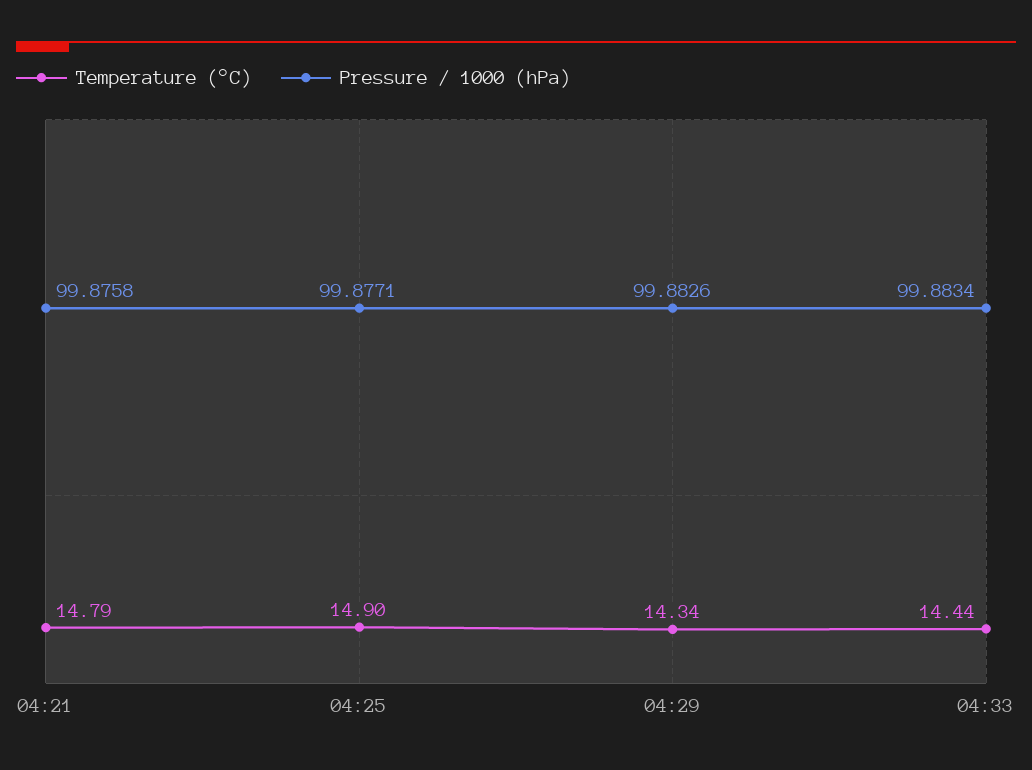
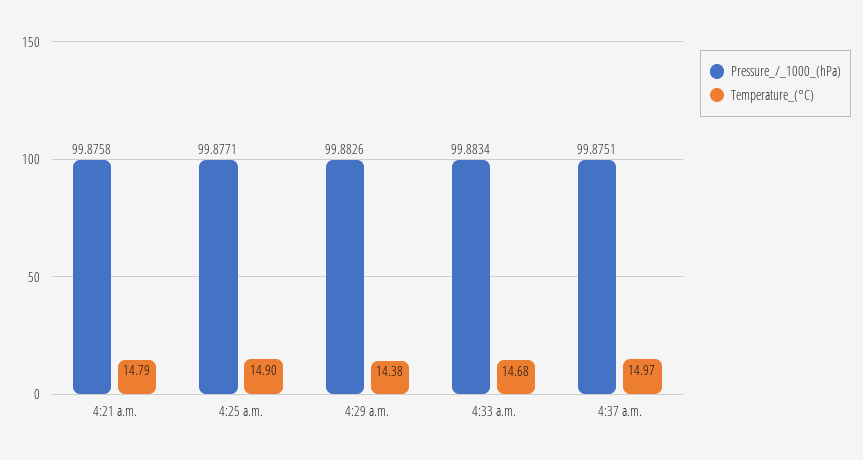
Temperature (°C), 04:29: 14.34 -> 14.38
Temperature (°C), 04:33: 14.44 -> 14.68
Pressure / 1000 (hPa), 4:37 a.m.: none -> 99.8751
Temperature (°C), 4:37 a.m.: none -> 14.97

